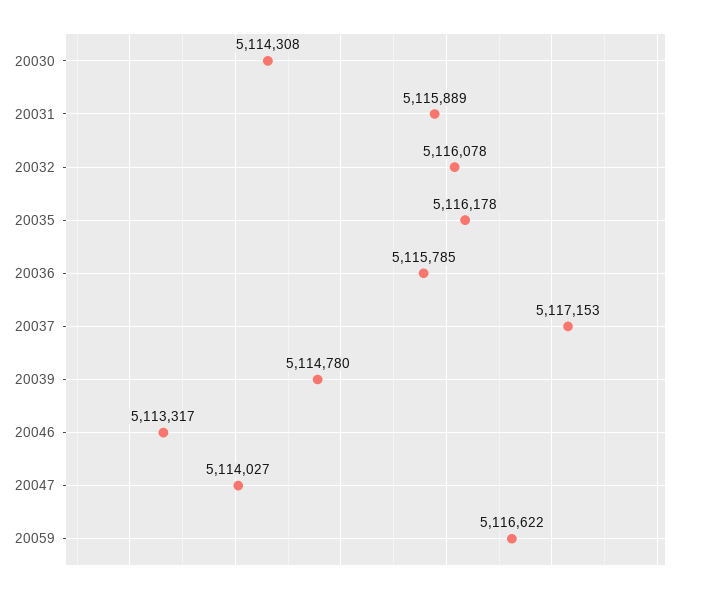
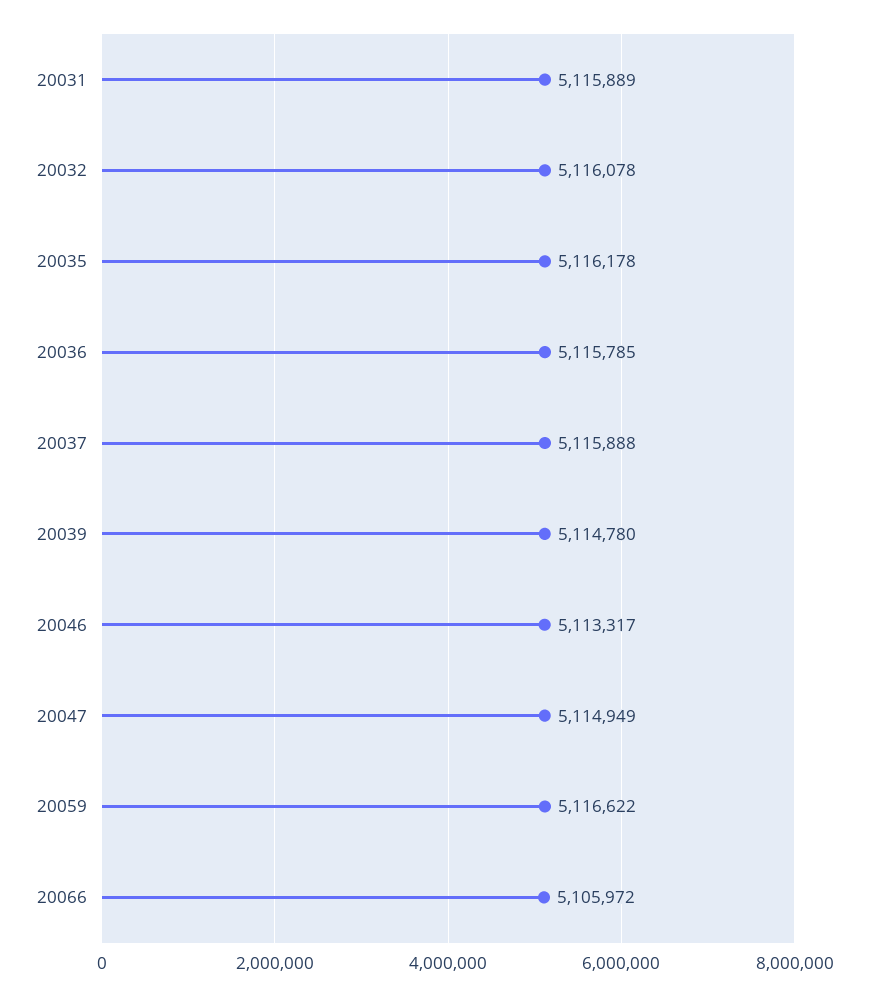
20030: 5114308 -> none
20037: 5117153 -> 5115888
20047: 5114027 -> 5114949
20066: none -> 5105972

